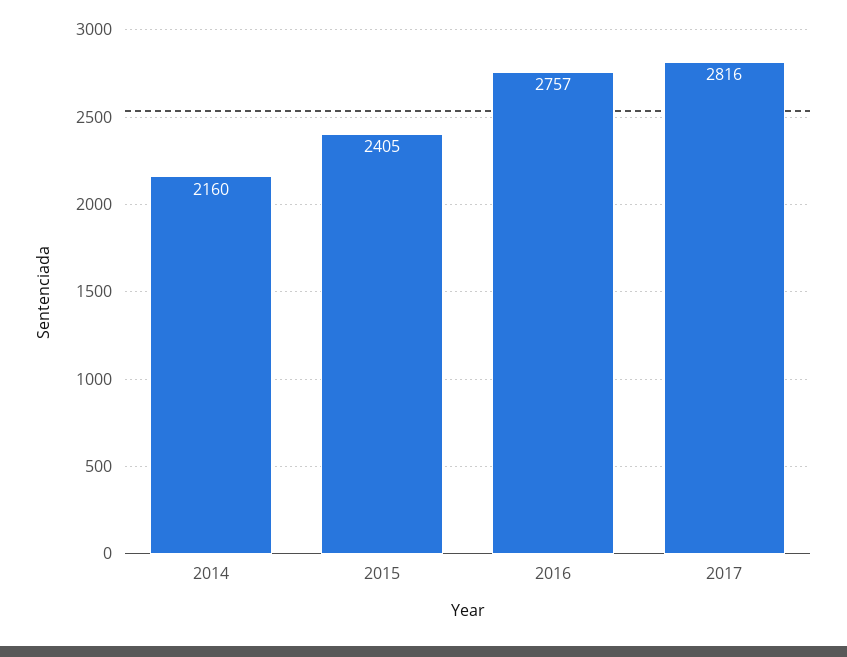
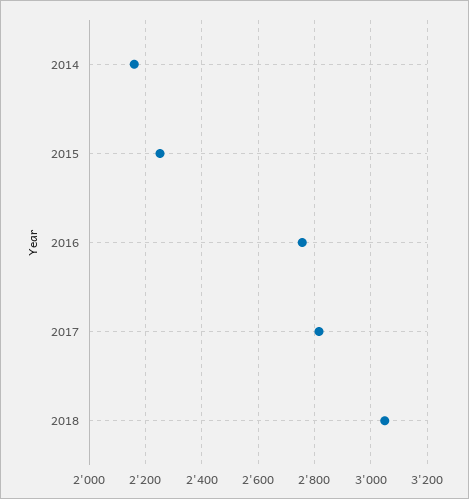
2015: 2405 -> 2250
2018: none -> 3050

